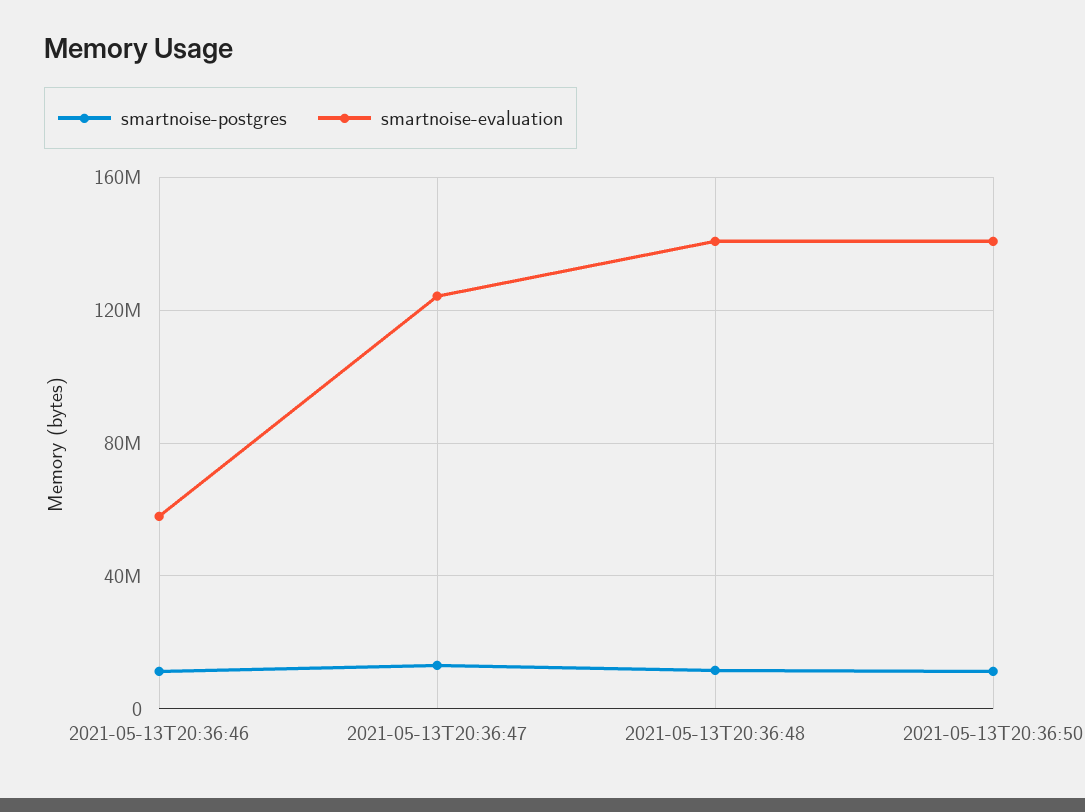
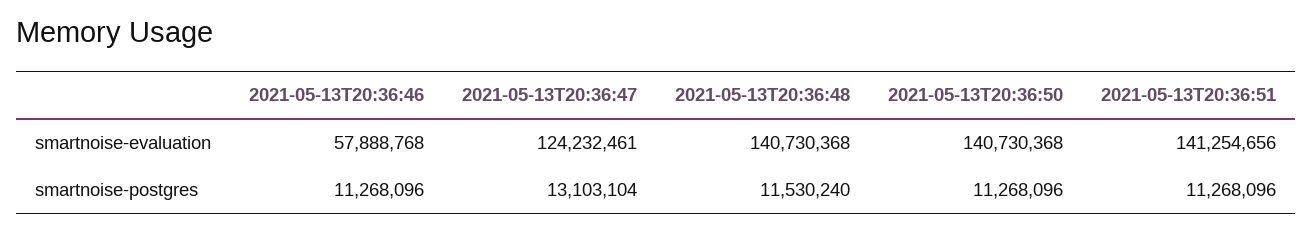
smartnoise-evaluation, 2021-05-13T20:36:51: none -> 141254656
smartnoise-postgres, 2021-05-13T20:36:51: none -> 11268096

